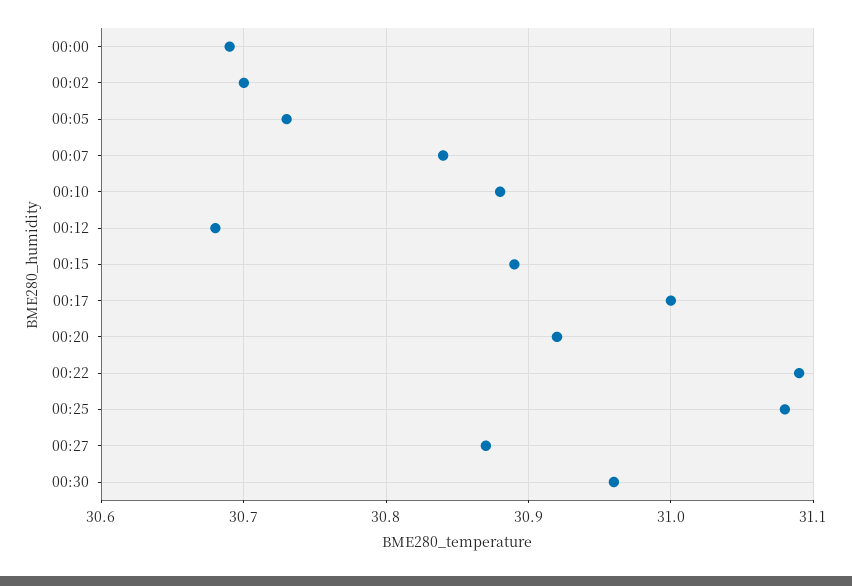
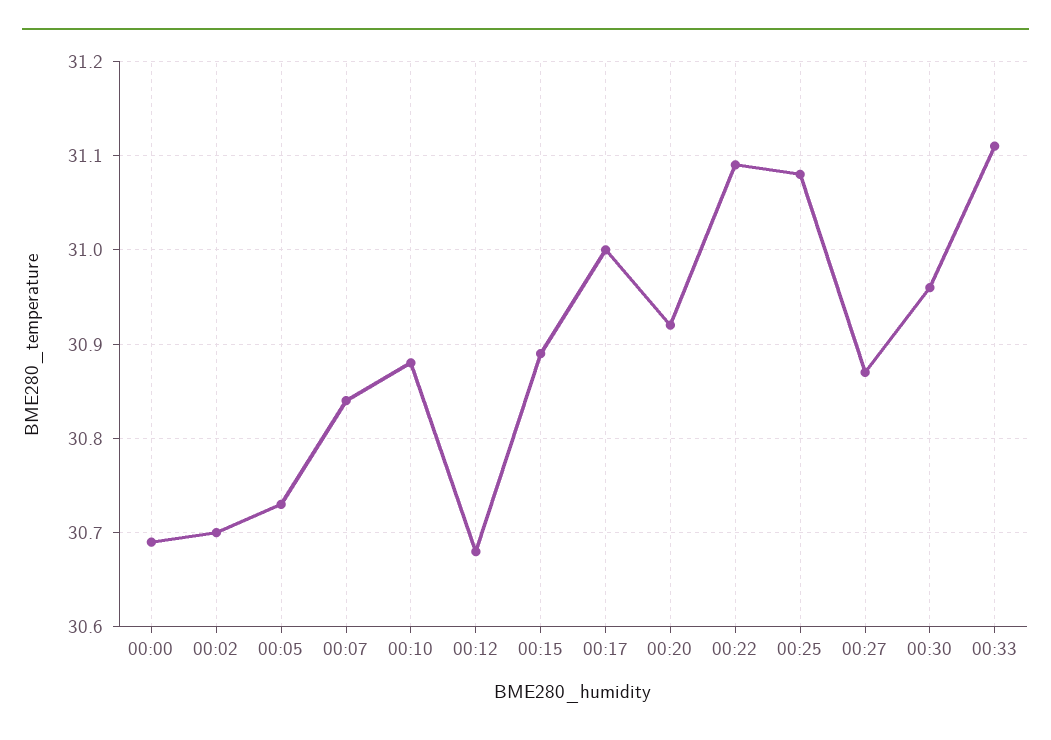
00:33: none -> 31.11

